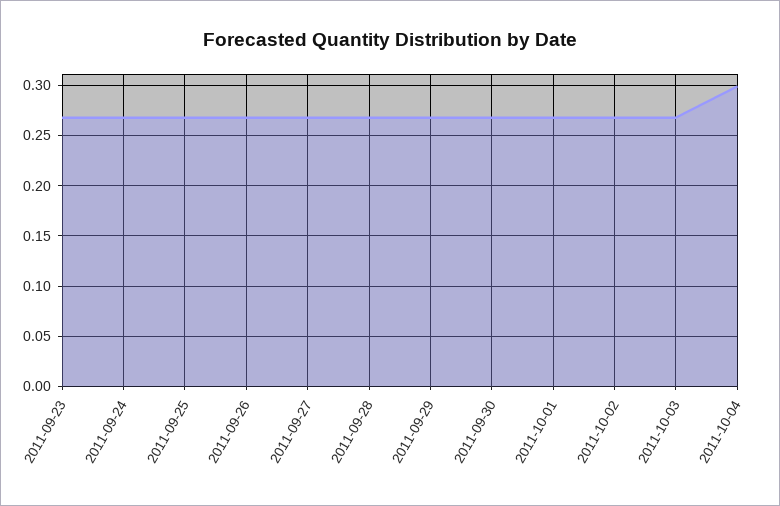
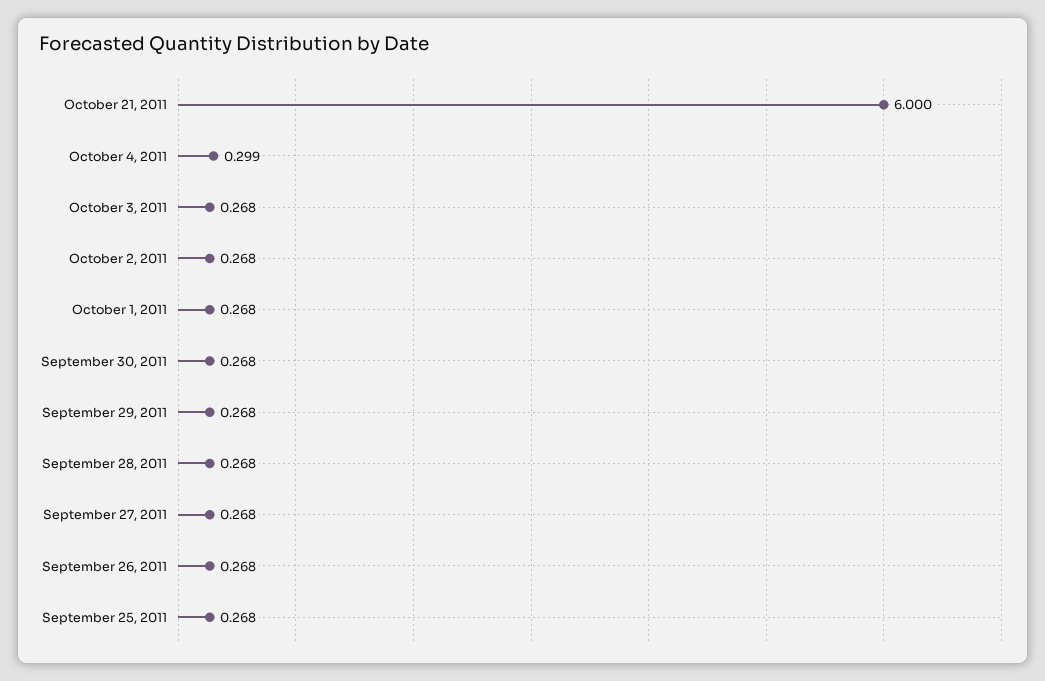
2011-09-23: 0.27 -> none
2011-09-24: 0.27 -> none
October 21, 2011: none -> 6

